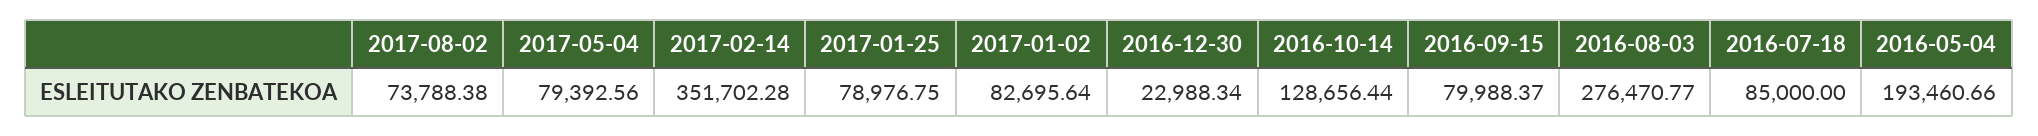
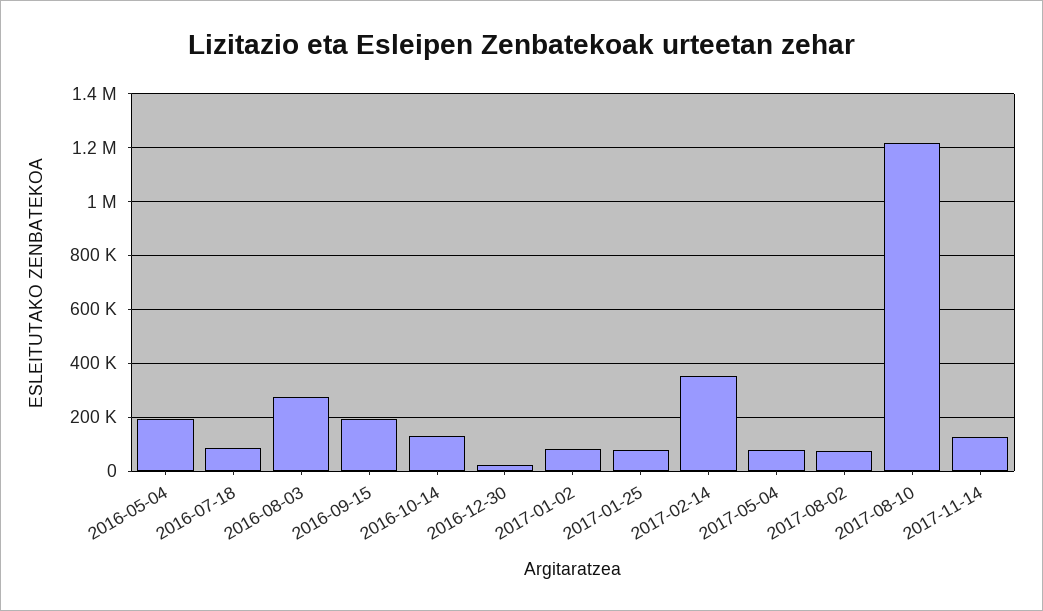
2016-09-15: 79988.37 -> 200000
2017-08-10: none -> 1225000
2017-11-14: none -> 125000

